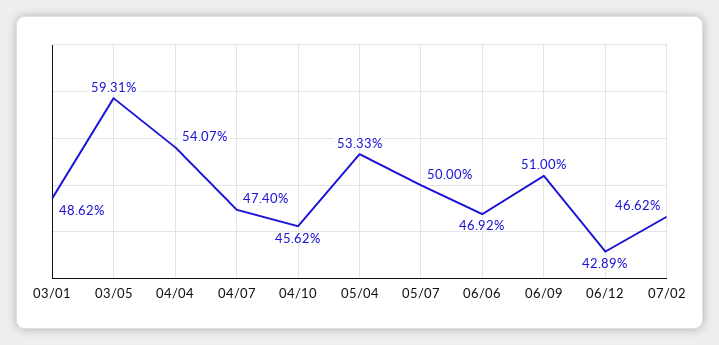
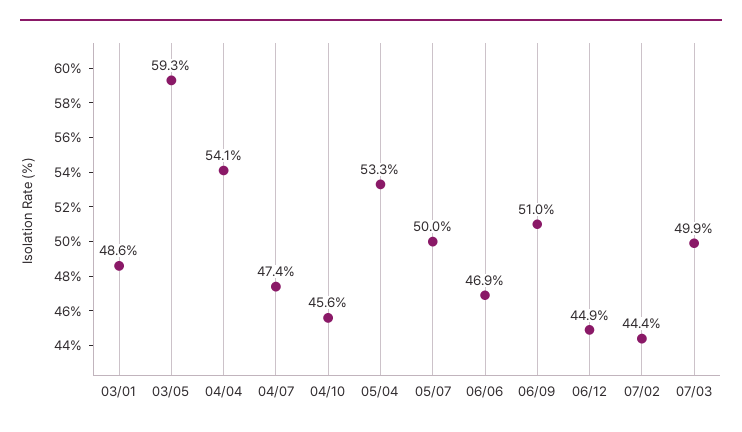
06/12: 42.89 -> 44.9
07/02: 46.62 -> 44.4
07/03: none -> 49.9

